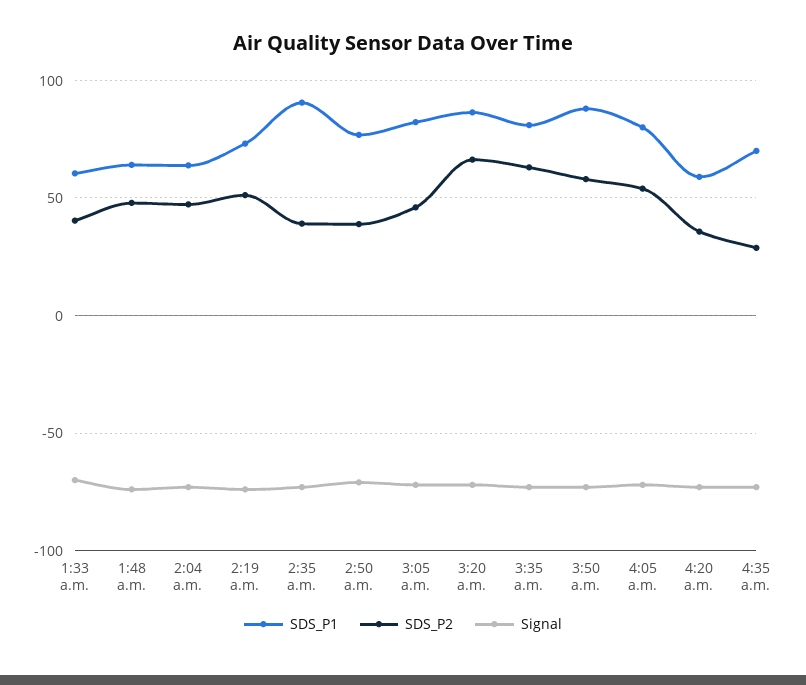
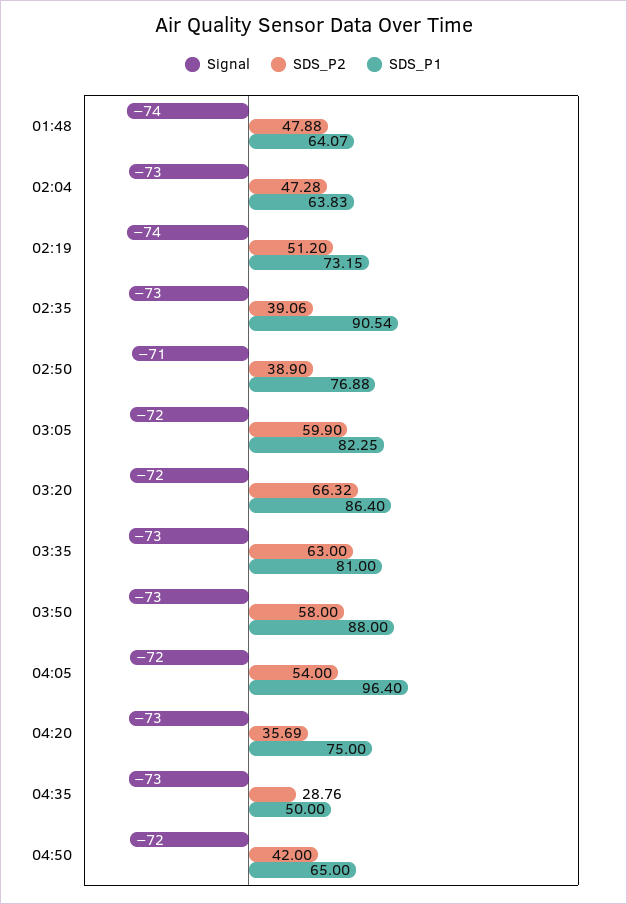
SDS_P1, 1:33 a.m.: 60 -> none
SDS_P2, 1:33 a.m.: 40 -> none
Signal, 1:33 a.m.: -70 -> none
SDS_P2, 3:05 a.m.: 45 -> 59.9
SDS_P1, 4:05 a.m.: 80 -> 96.4
SDS_P1, 4:20 a.m.: 60 -> 75
SDS_P1, 4:35 a.m.: 70 -> 50
Signal, 04:50: none -> -72
SDS_P2, 04:50: none -> 42
SDS_P1, 04:50: none -> 65

